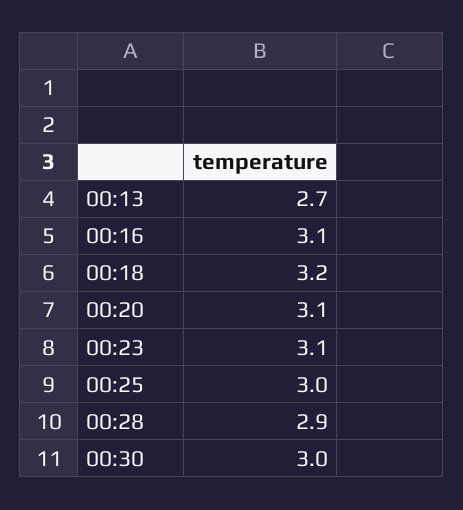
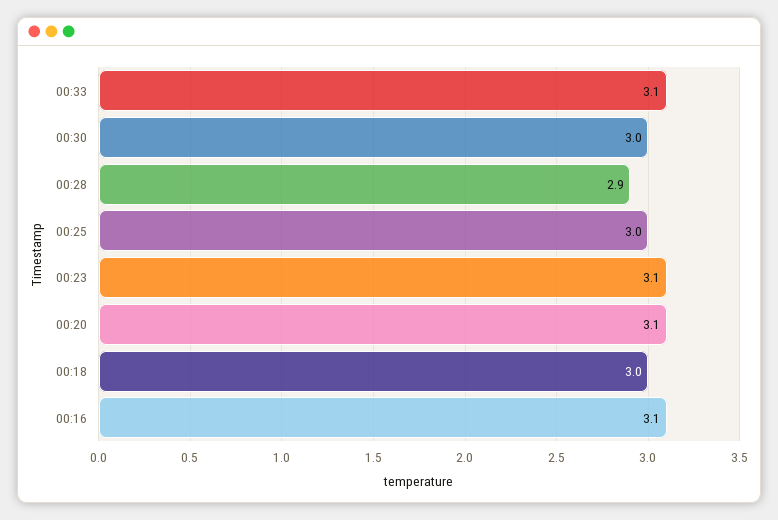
00:13: 2.7 -> none
00:18: 3.2 -> 3
00:33: none -> 3.1

